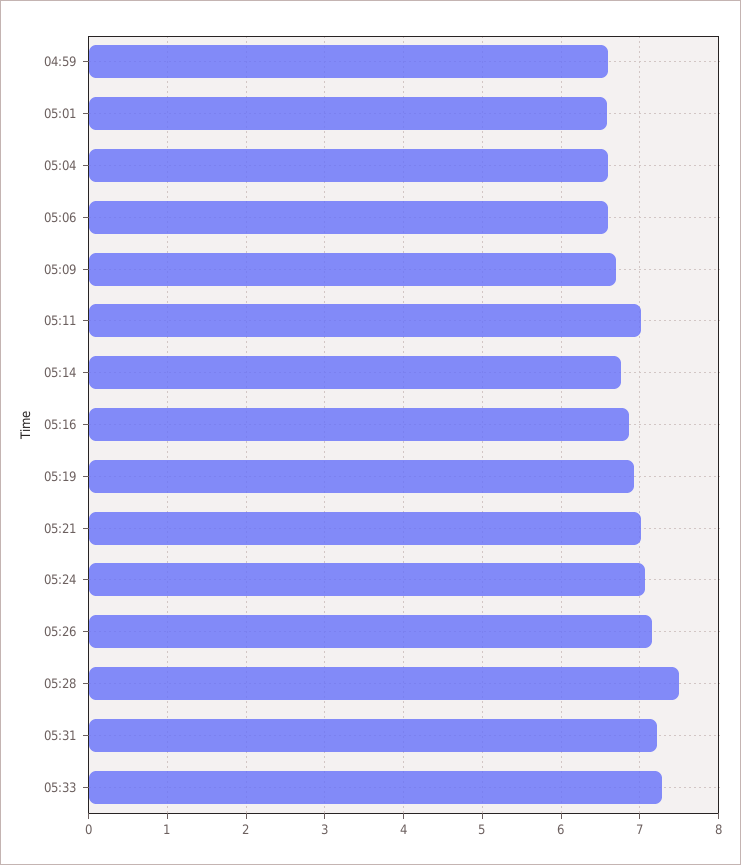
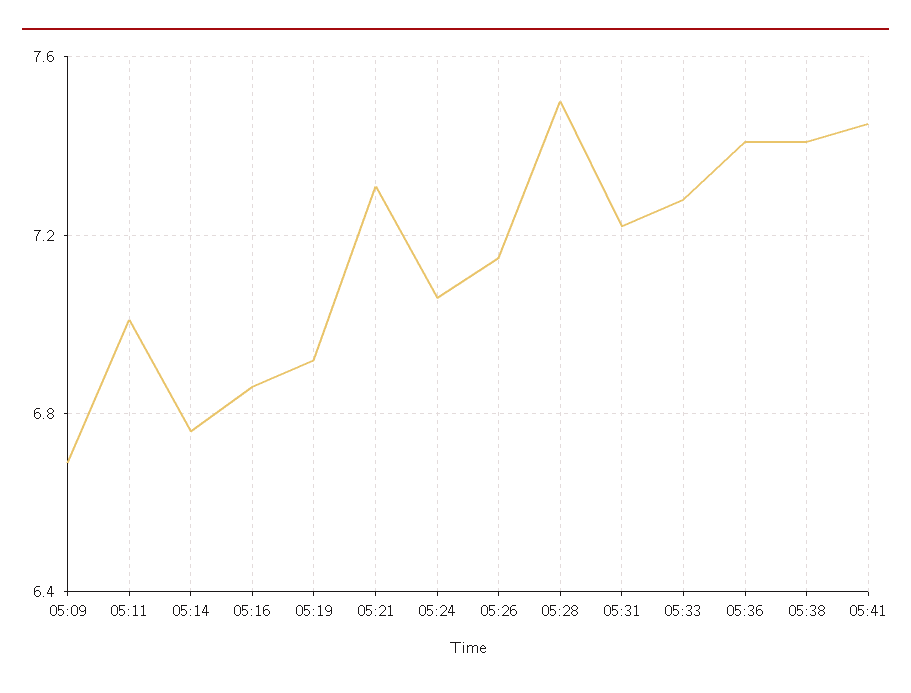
04:59: 6.6 -> none
05:01: 6.6 -> none
05:04: 6.6 -> none
05:06: 6.6 -> none
05:21: 7 -> 7.3
05:36: none -> 7.4
05:38: none -> 7.4
05:41: none -> 7.45

